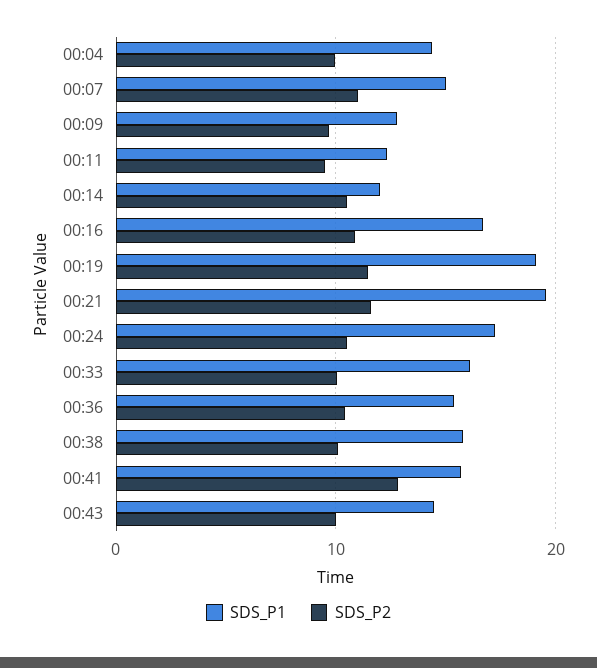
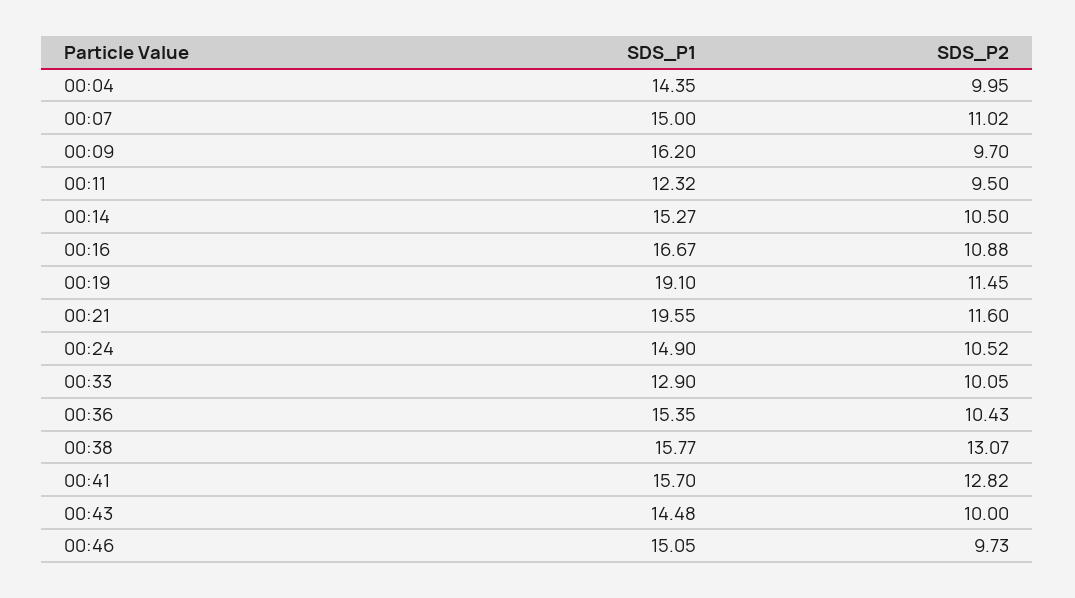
SDS_P1, 00:09: 13 -> 16.2
SDS_P1, 00:14: 12 -> 15.27
SDS_P1, 00:24: 17 -> 14.9
SDS_P1, 00:33: 16 -> 12.9
SDS_P2, 00:38: 10 -> 13.07
SDS_P1, 00:46: none -> 15.05
SDS_P2, 00:46: none -> 9.73

